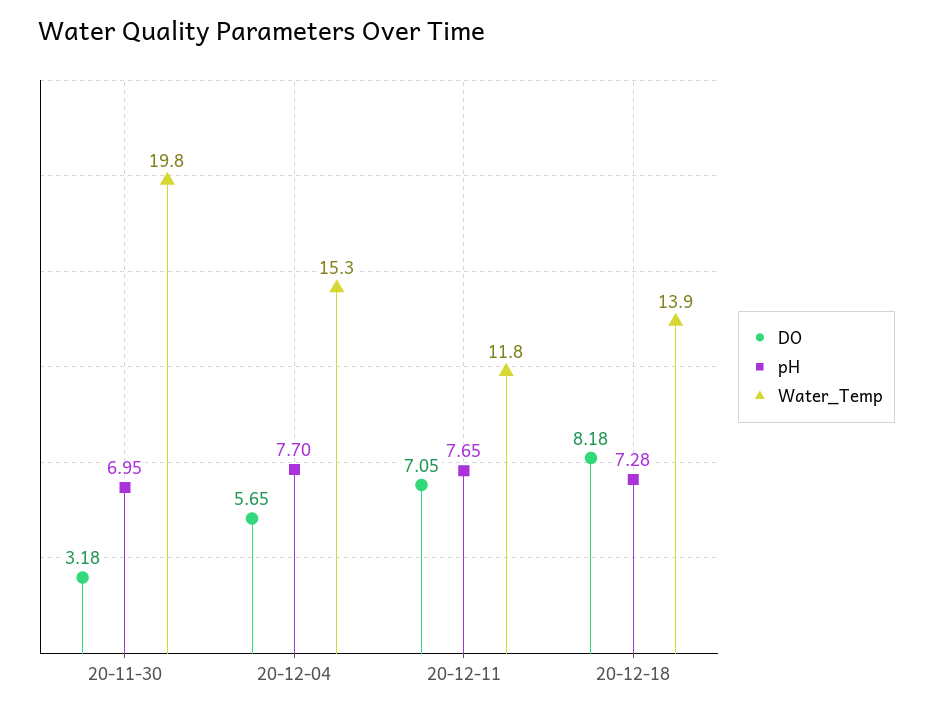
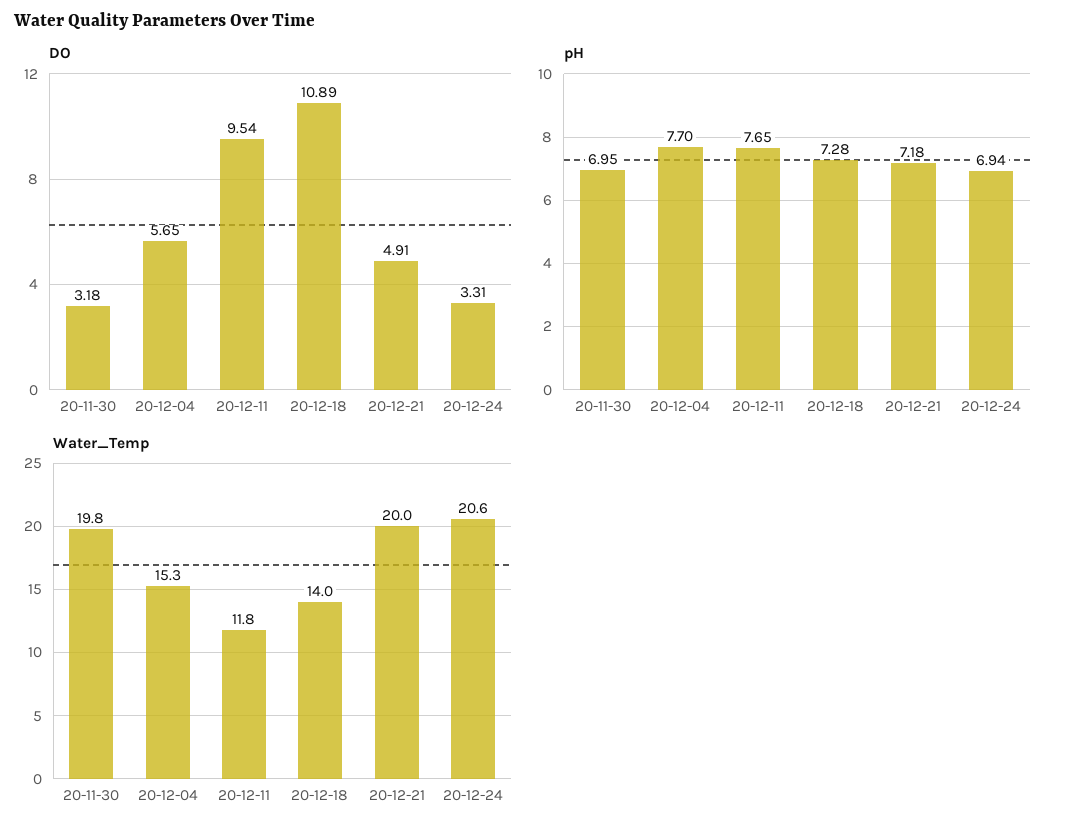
DO, 20-12-11: 7.05 -> 9.54
DO, 20-12-18: 8.18 -> 10.89
Water_Temp, 20-12-18: 13.9 -> 14
DO, 20-12-21: none -> 4.91
DO, 20-12-24: none -> 3.31
pH, 20-12-21: none -> 7.18
pH, 20-12-24: none -> 6.94
Water_Temp, 20-12-21: none -> 20
Water_Temp, 20-12-24: none -> 20.6

